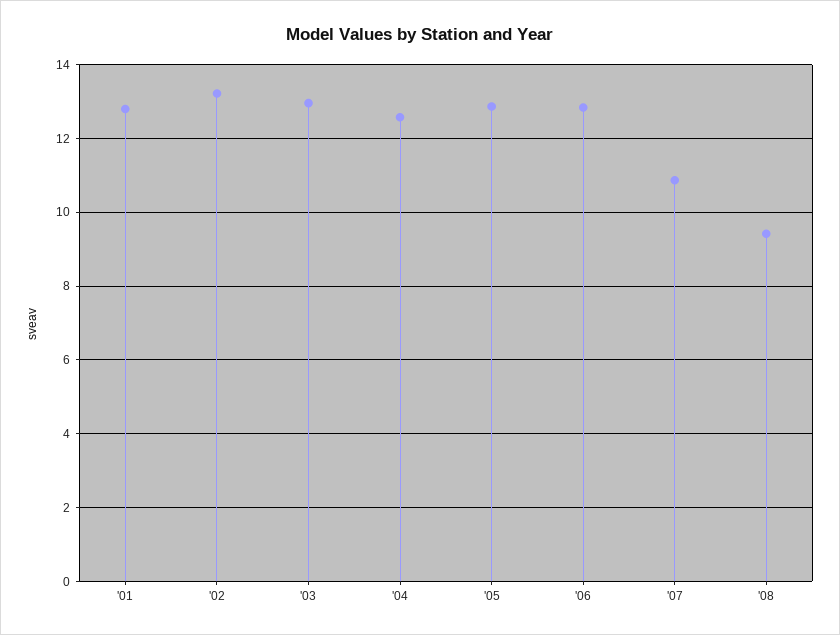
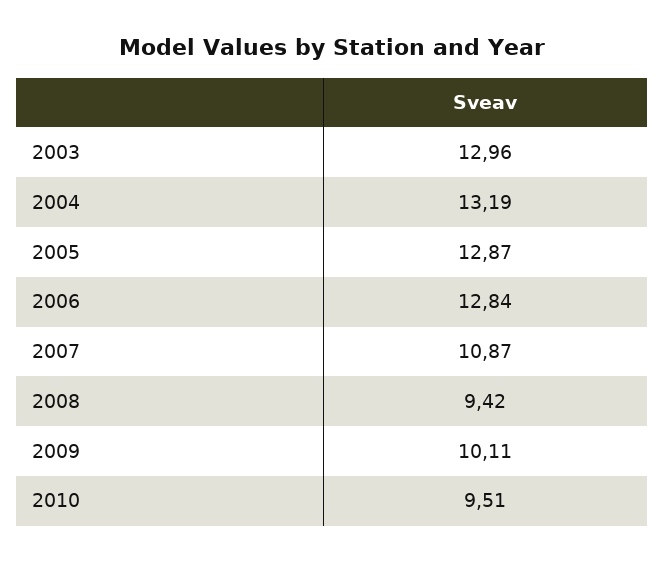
'01: 12.8 -> none
'02: 13.2 -> none
'04: 12.6 -> 13.19
2009: none -> 10.11
2010: none -> 9.51

